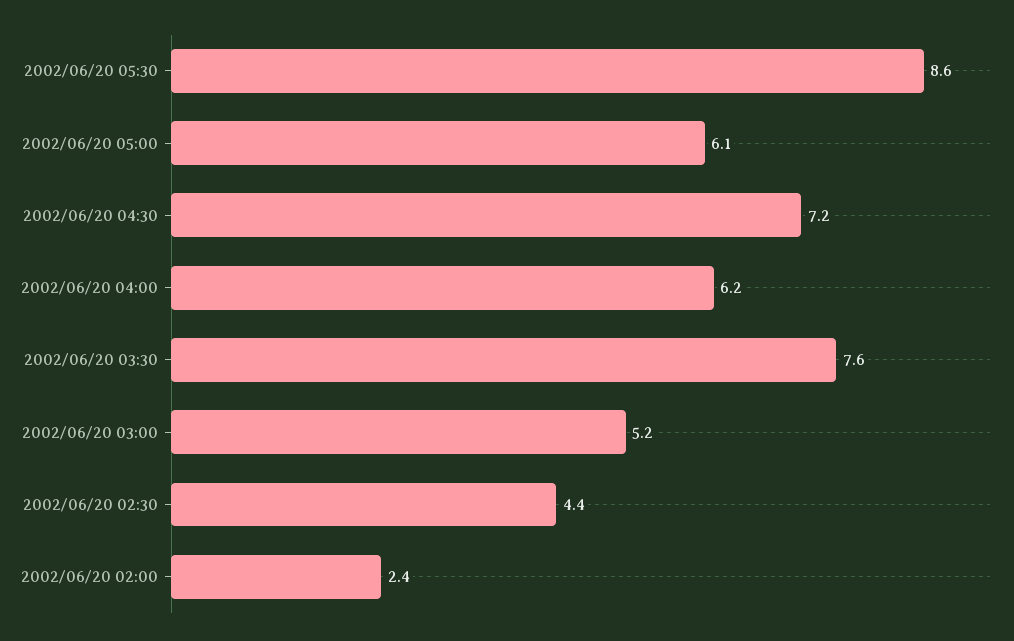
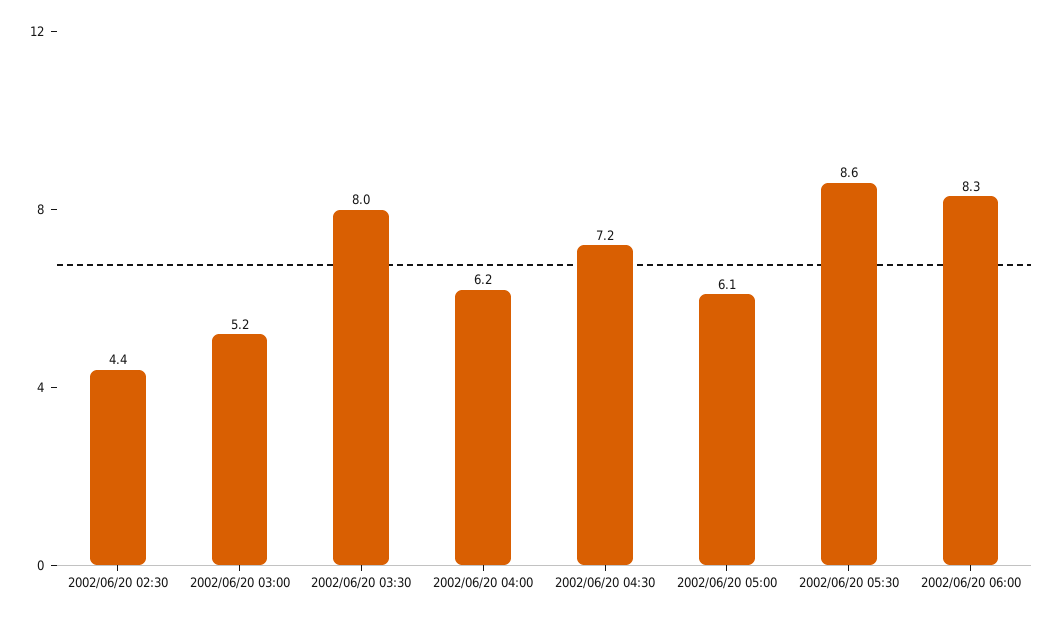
2002/06/20 03:30: 7.6 -> 8
2002/06/20 02:00: 2.4 -> none
2002/06/20 06:00: none -> 8.3

